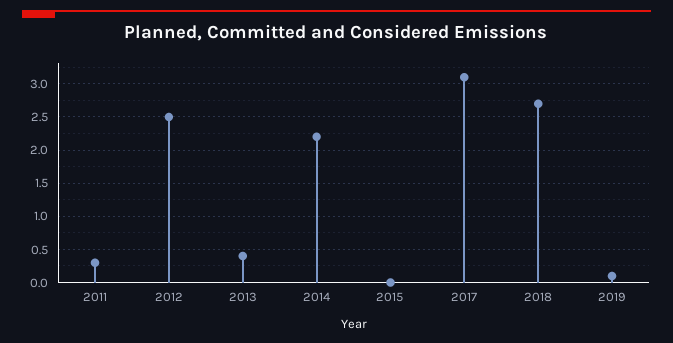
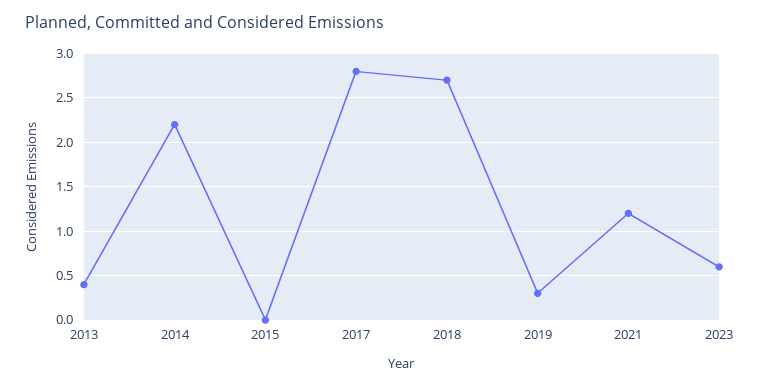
2011: 0.3 -> none
2012: 2.5 -> none
2017: 3.1 -> 2.8
2019: 0.1 -> 0.3
2021: none -> 1.2
2023: none -> 0.6

